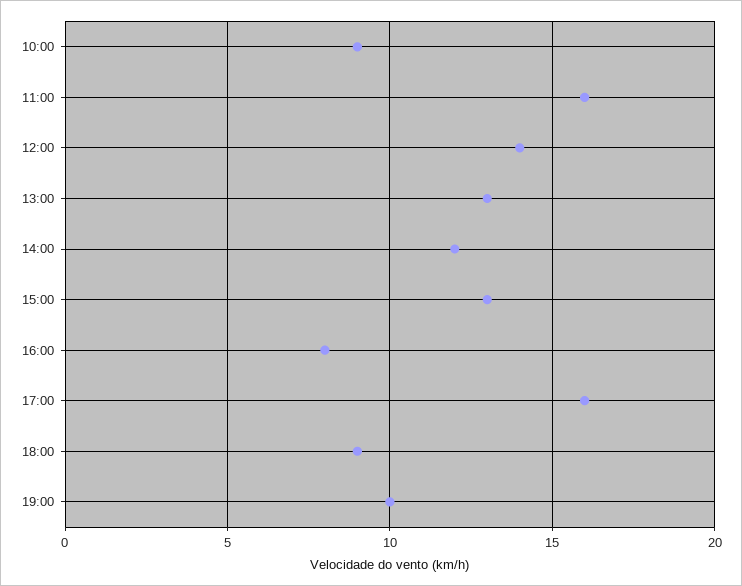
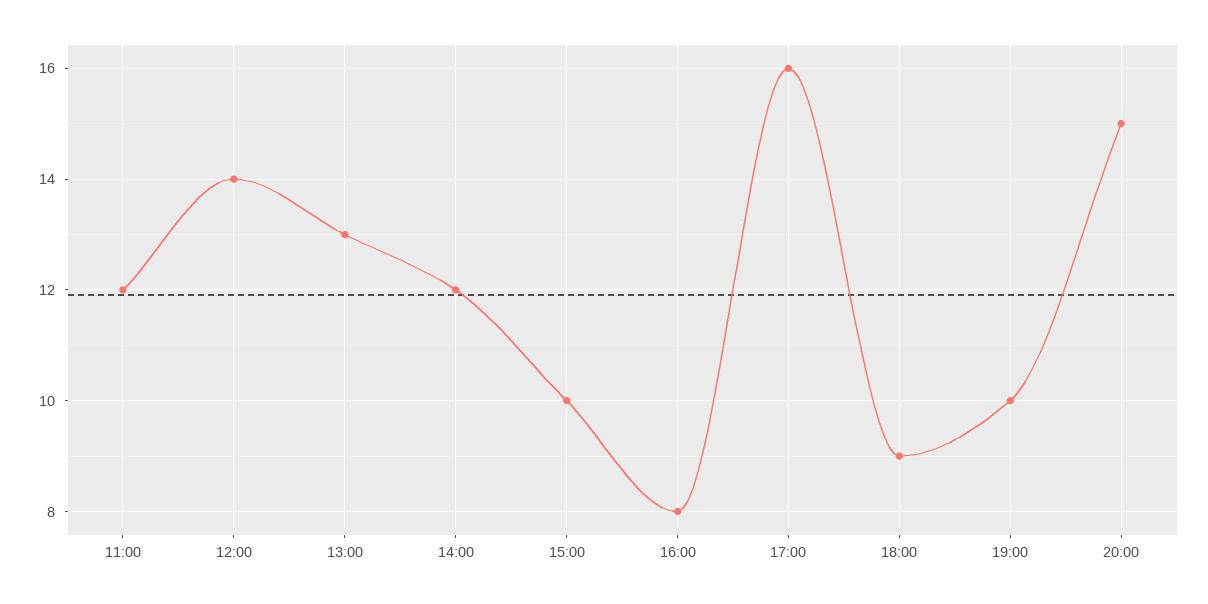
10:00: 9 -> none
11:00: 16 -> 12
15:00: 13 -> 10
20:00: none -> 15

